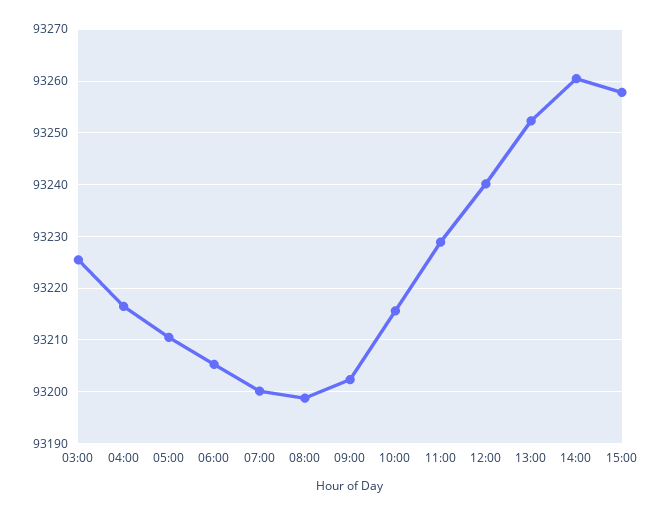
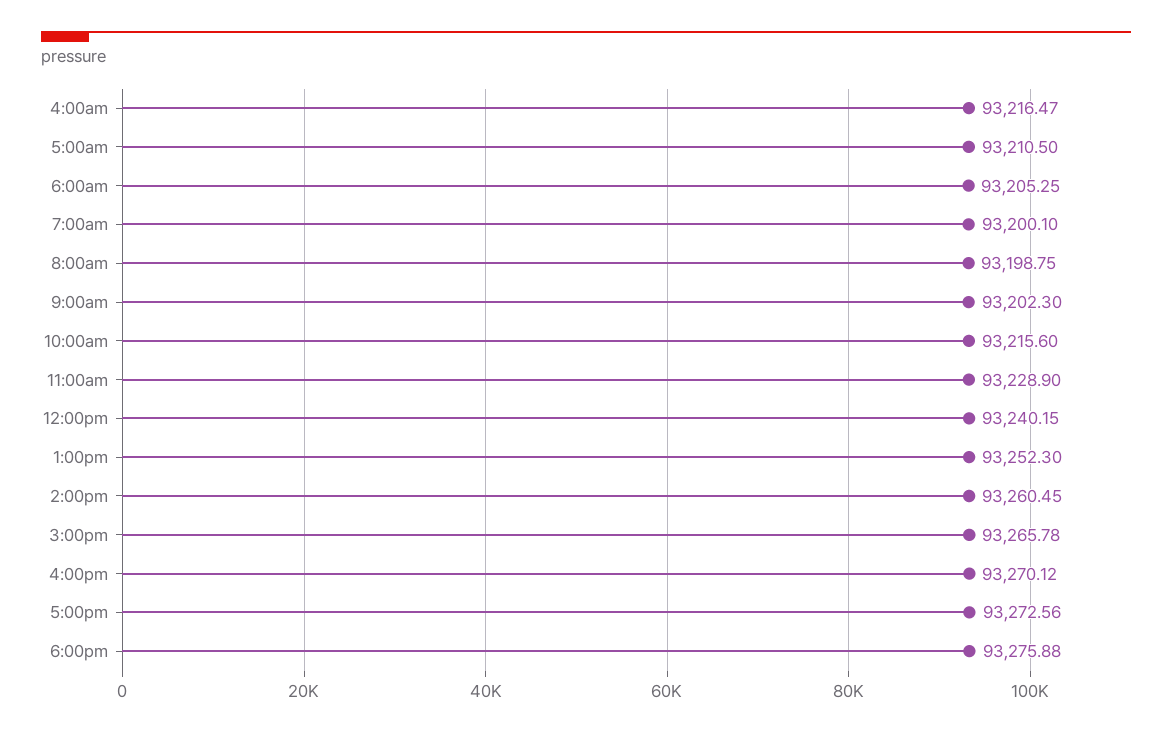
03:00: 93226 -> none
15:00: 93258 -> 93265.78
4:00pm: none -> 93270.12
5:00pm: none -> 93272.56
6:00pm: none -> 93275.88

